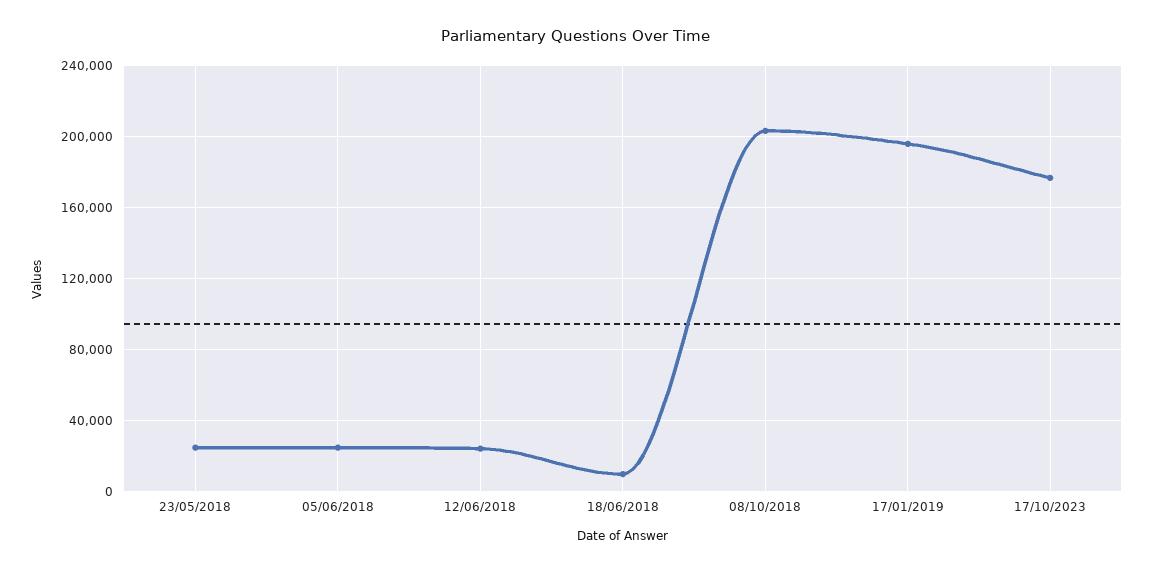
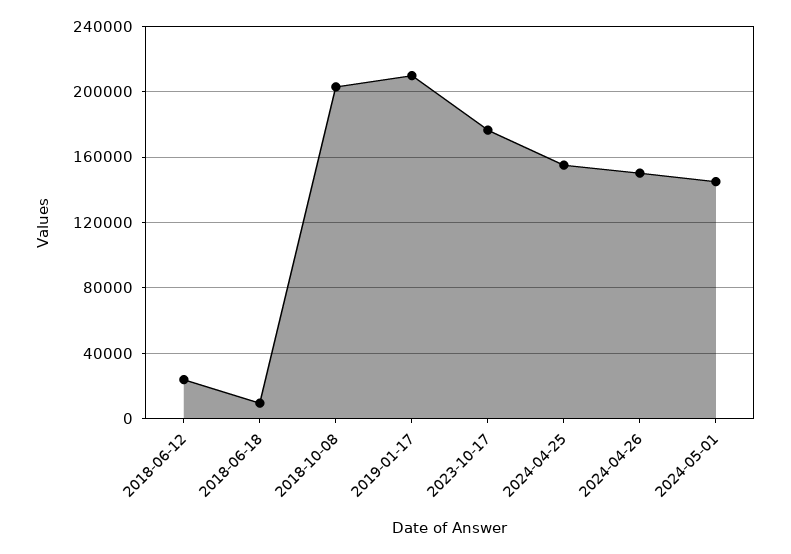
23/05/2018: 25000 -> none
05/06/2018: 25000 -> none
17/01/2019: 195000 -> 210000
2024-04-25: none -> 155000
2024-04-26: none -> 150000
2024-05-01: none -> 145000

